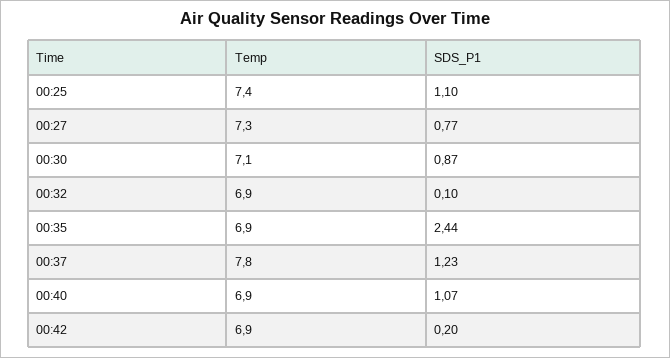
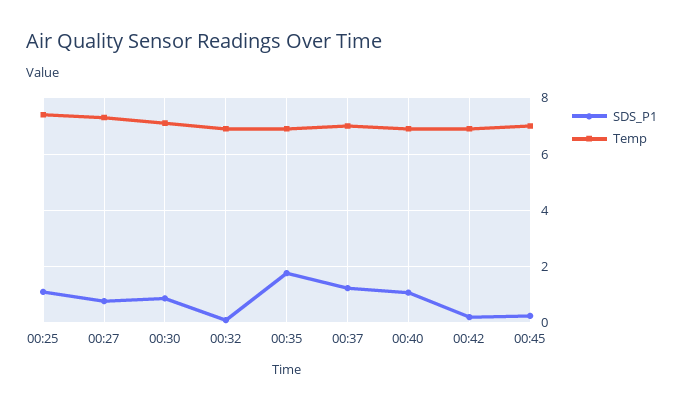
SDS_P1, 00:35: 2.44 -> 1.75
Temp, 00:37: 7.8 -> 7
SDS_P1, 00:45: none -> 0.25
Temp, 00:45: none -> 7

